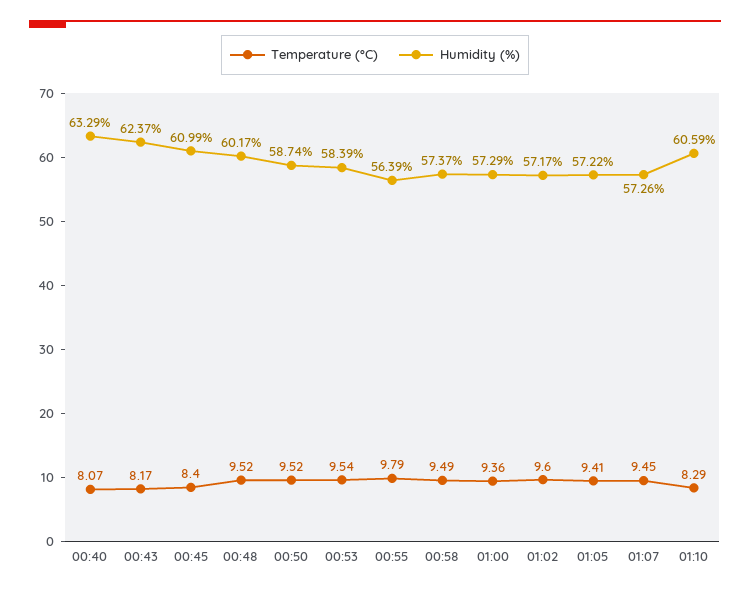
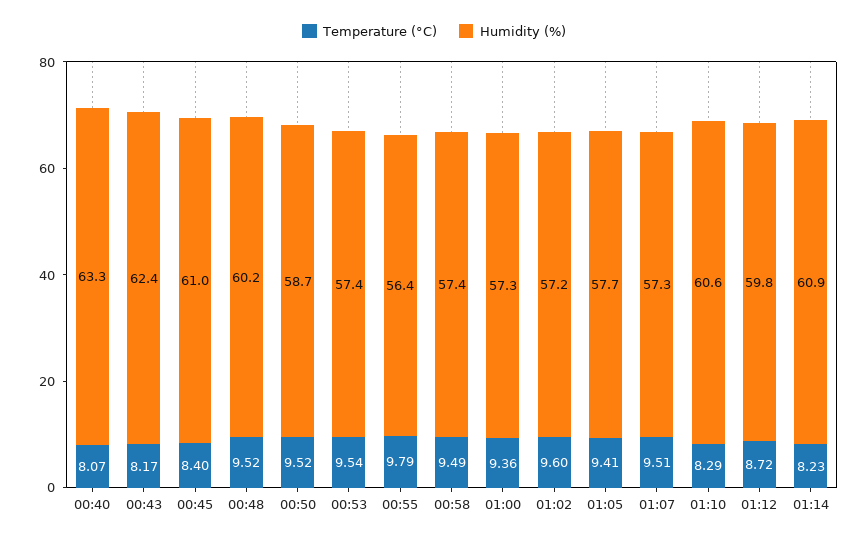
Humidity (%), 00:53: 58.39 -> 57.4
Humidity (%), 01:05: 57.22 -> 57.7
Temperature (°C), 01:07: 9.45 -> 9.51
Temperature (°C), 01:12: none -> 8.72
Humidity (%), 01:12: none -> 59.8
Temperature (°C), 01:14: none -> 8.23
Humidity (%), 01:14: none -> 60.9

